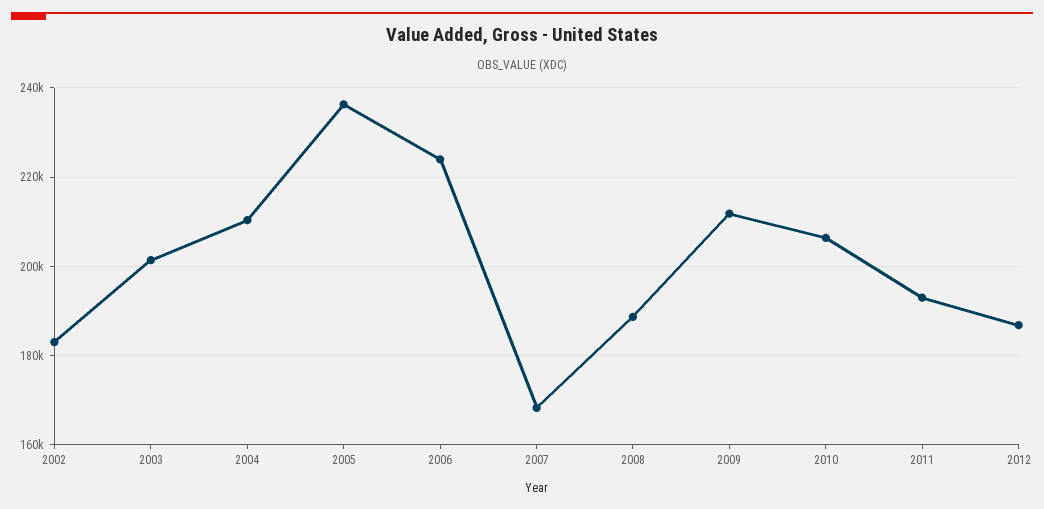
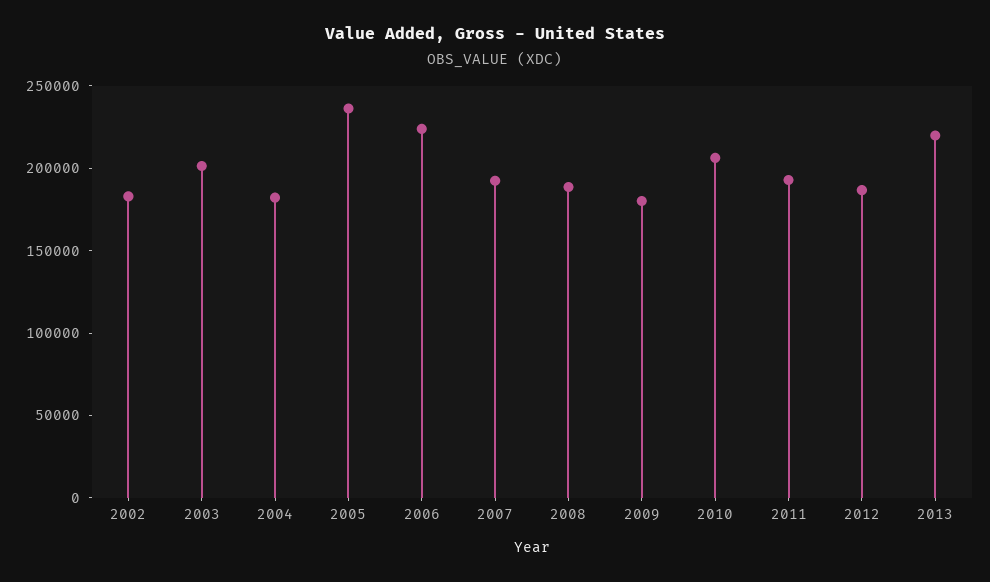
2004: 210000 -> 180000
2007: 168000 -> 190000
2009: 212000 -> 180000
2013: none -> 220000

